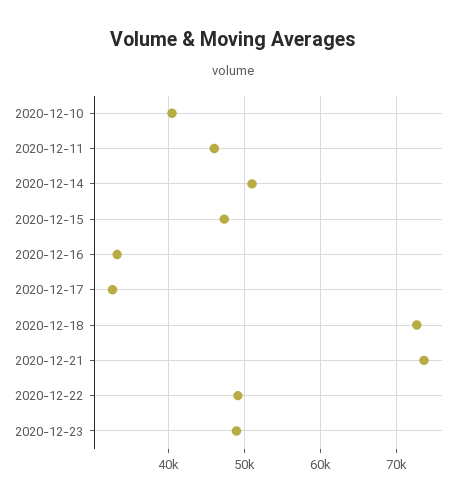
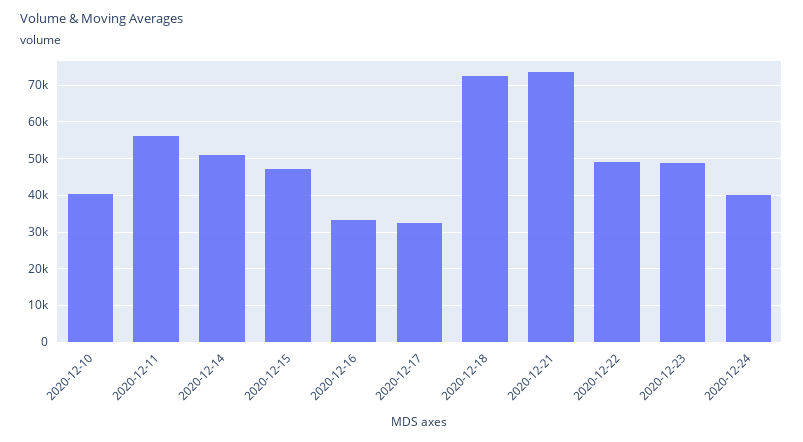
2020-12-11: 46000 -> 56000
2020-12-24: none -> 40000

